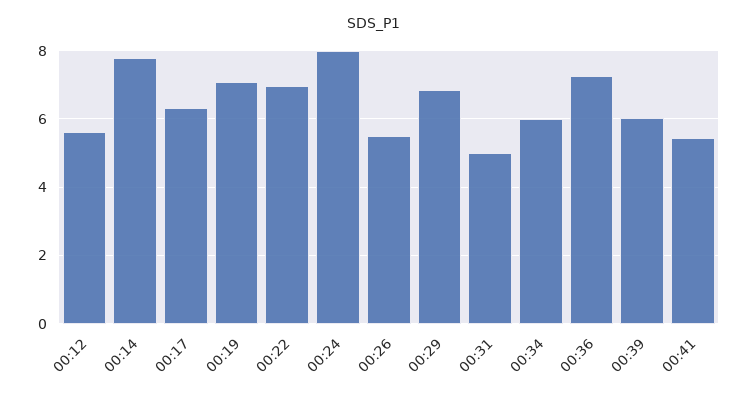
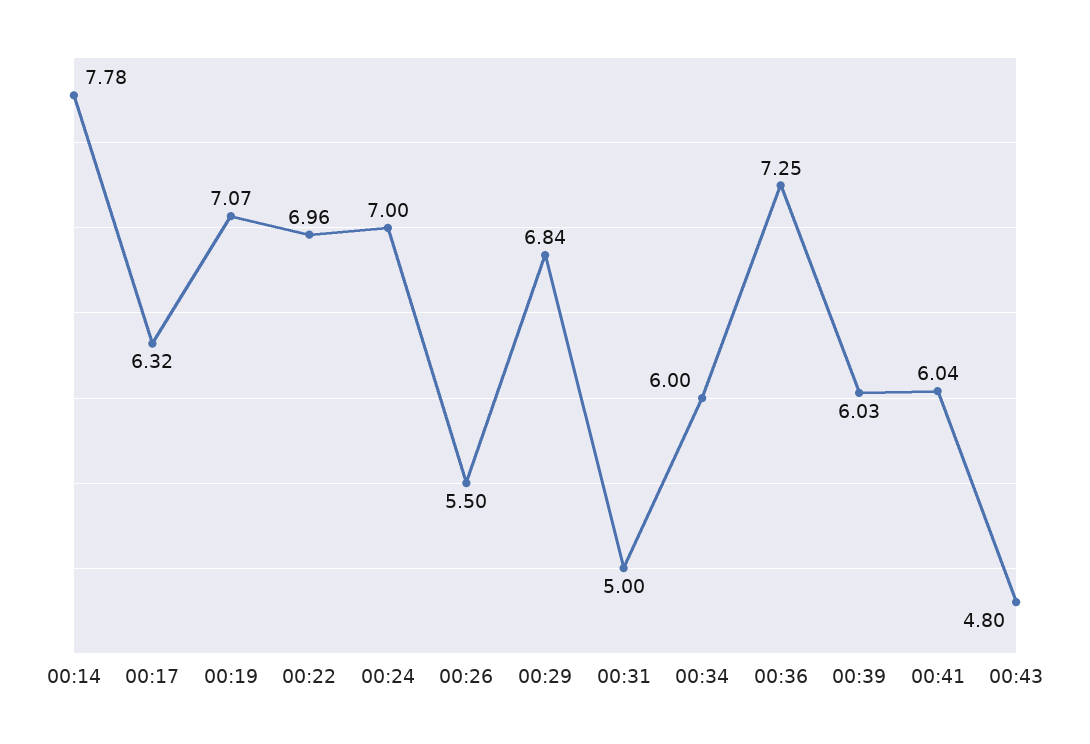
00:12: 5.6 -> none
00:24: 8 -> 7
00:41: 5.4 -> 6.04
00:43: none -> 4.8

